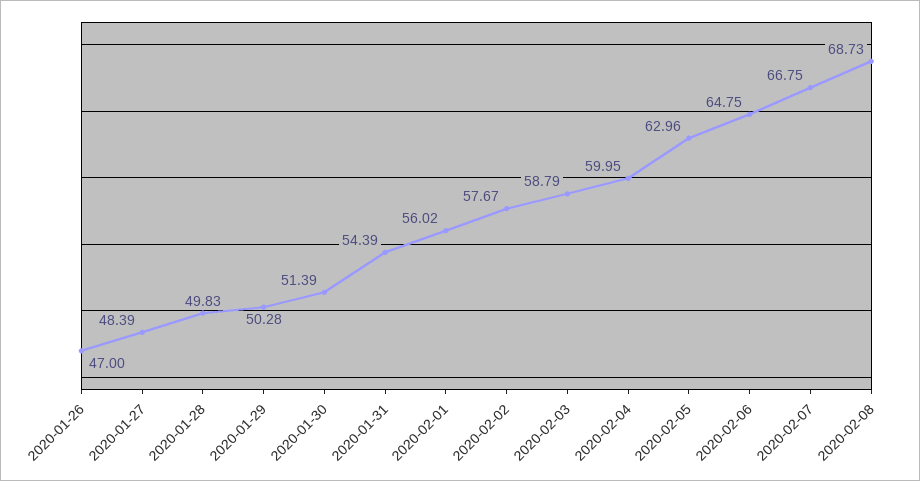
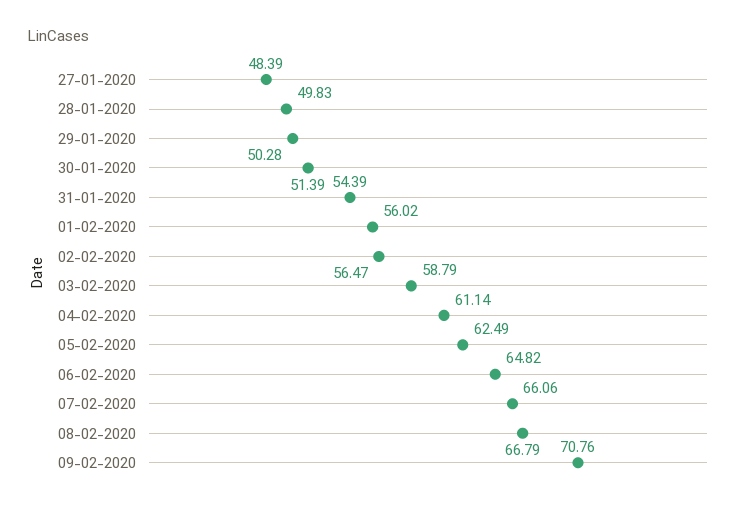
2020-01-26: 47 -> none
2020-02-02: 57.67 -> 56.47
2020-02-04: 59.95 -> 61.14
2020-02-05: 62.96 -> 62.49
2020-02-06: 64.75 -> 64.82
2020-02-07: 66.75 -> 66.06
2020-02-08: 68.73 -> 66.79
09-02-2020: none -> 70.76

